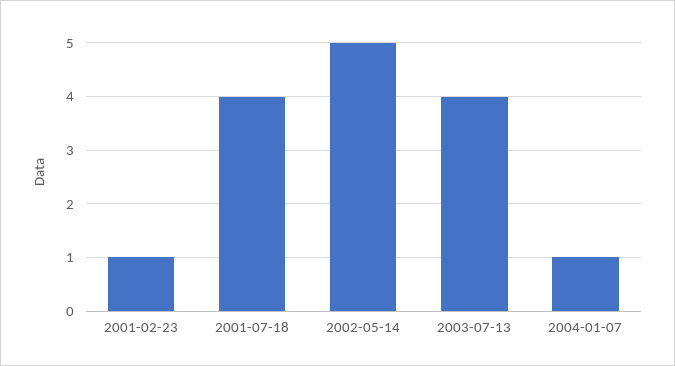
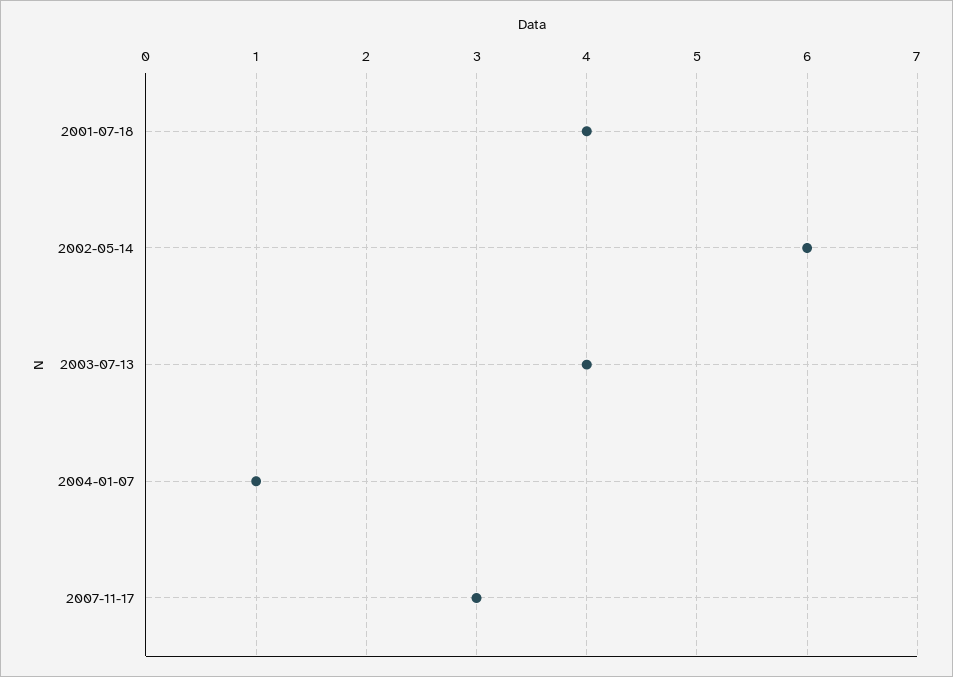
2001-02-23: 1 -> none
2002-05-14: 5 -> 6
2007-11-17: none -> 3

